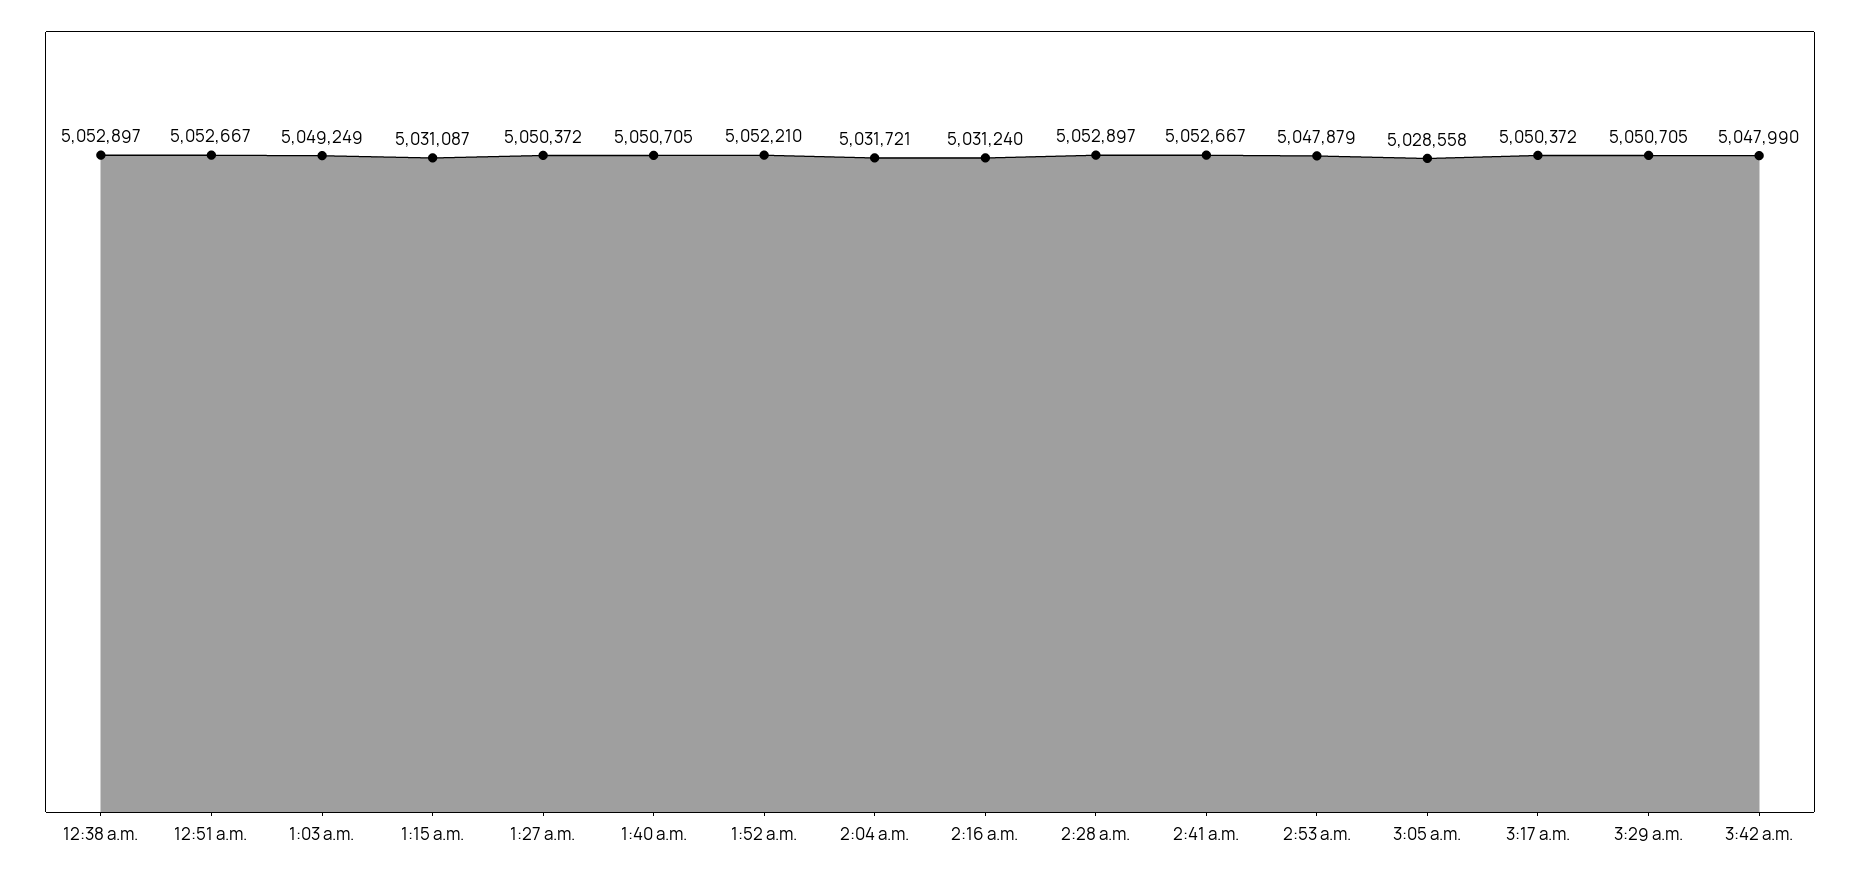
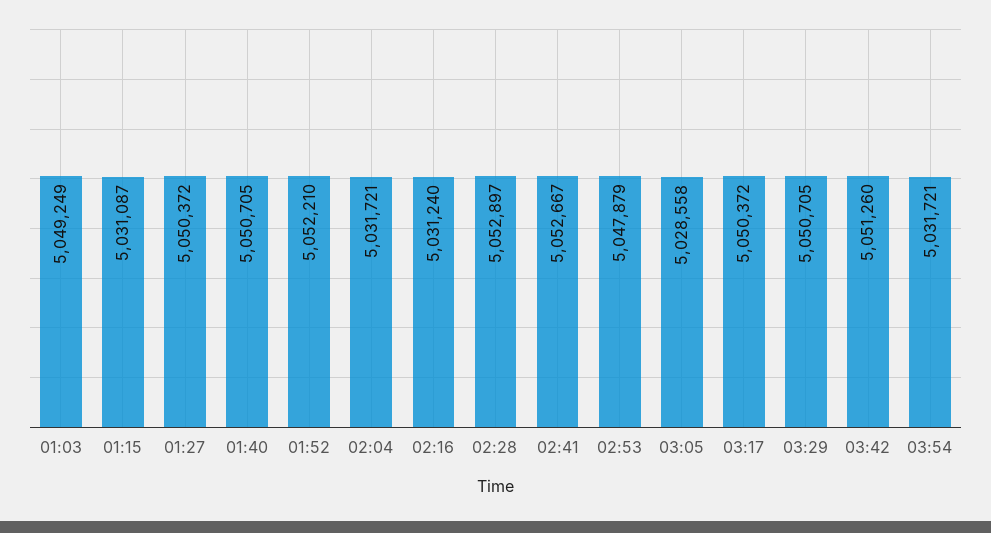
12:38 a.m.: 5052897 -> none
12:51 a.m.: 5052667 -> none
3:42 a.m.: 5047990 -> 5051260
03:54: none -> 5031721

